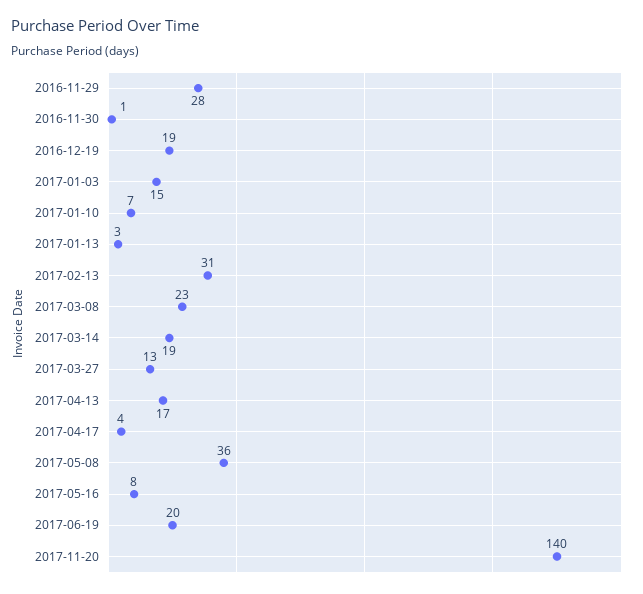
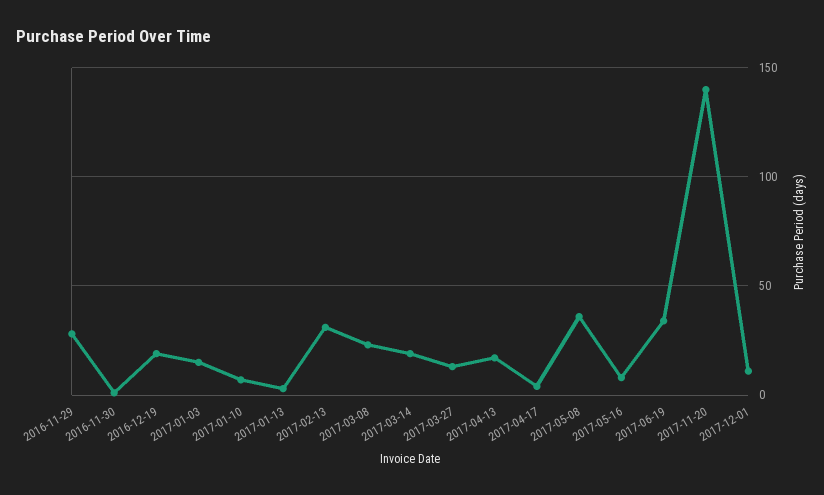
2017-06-19: 20 -> 35
2017-12-01: none -> 10

